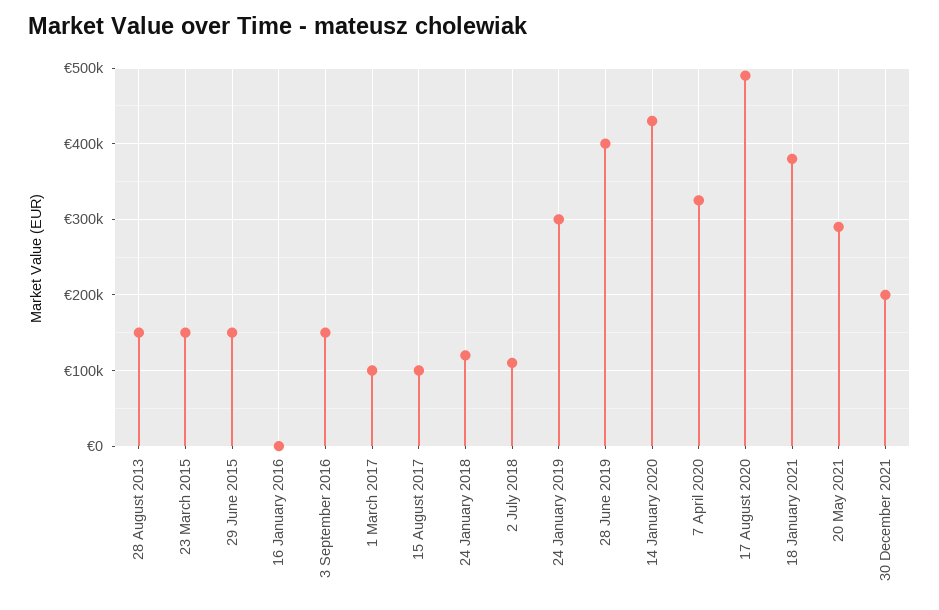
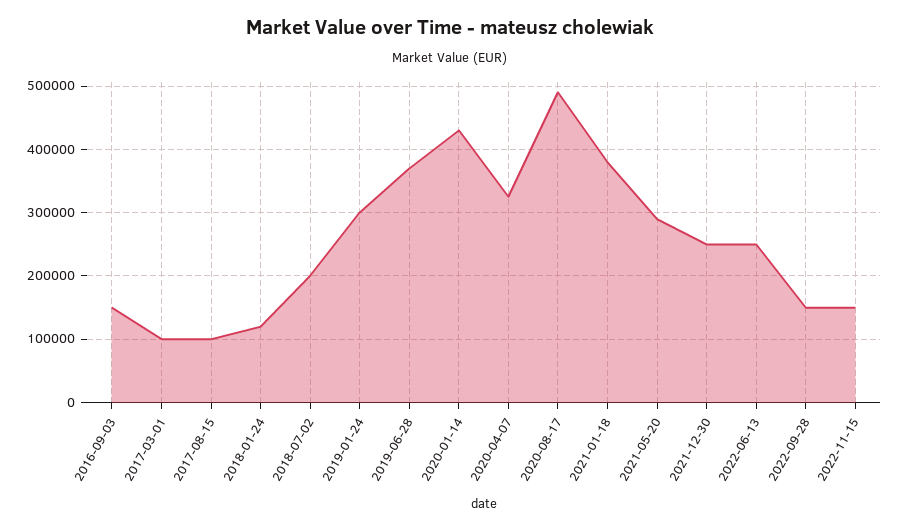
28 August 2013: 150000 -> none
23 March 2015: 150000 -> none
29 June 2015: 150000 -> none
16 January 2016: 0 -> none
2 July 2018: 110000 -> 200000
28 June 2019: 400000 -> 370000
30 December 2021: 200000 -> 250000
2022-06-13: none -> 250000
2022-09-28: none -> 150000
2022-11-15: none -> 150000

